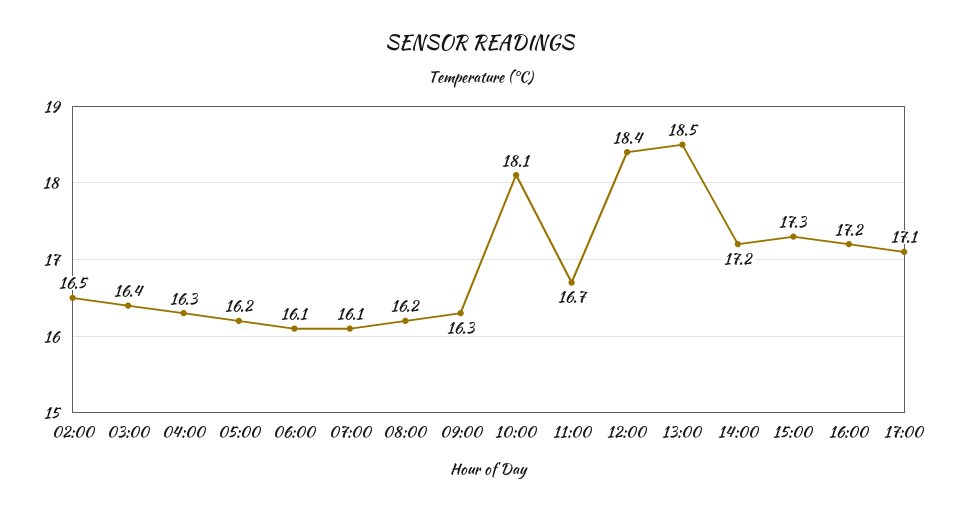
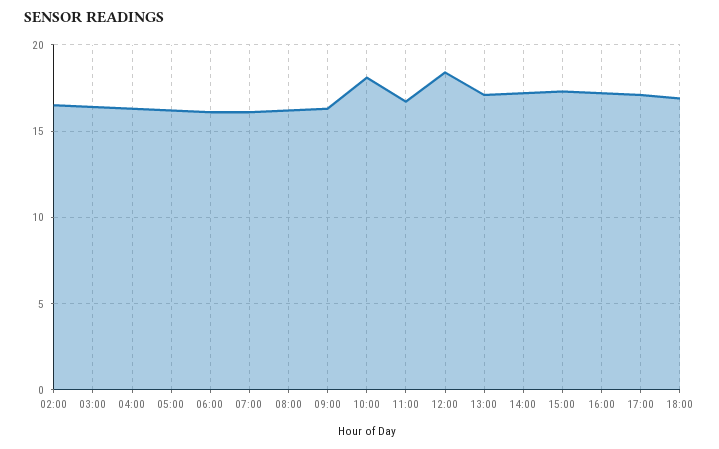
13:00: 18.5 -> 17
18:00: none -> 17

